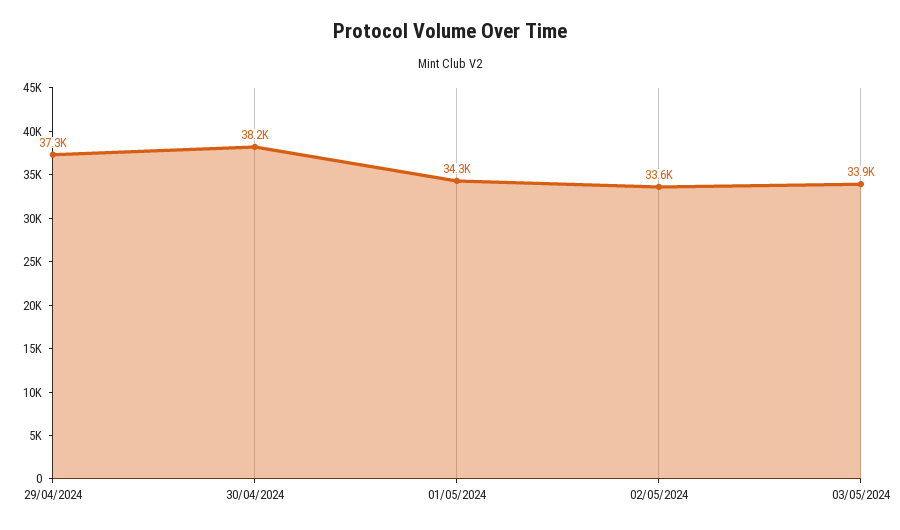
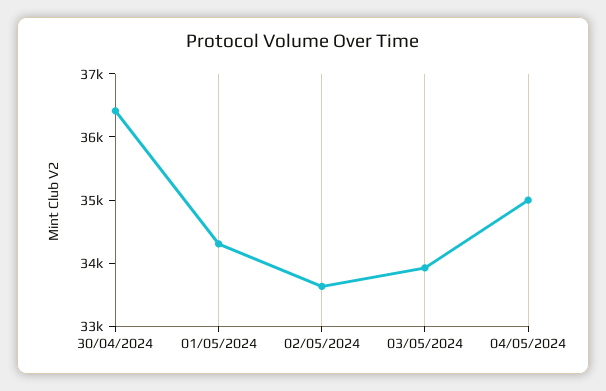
29/04/2024: 37300 -> none
30/04/2024: 38200 -> 36400
04/05/2024: none -> 35000

